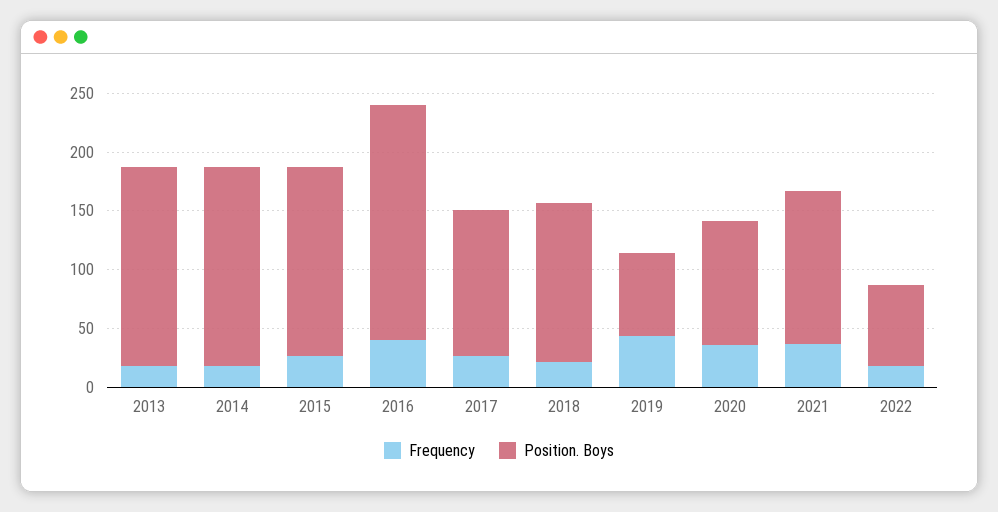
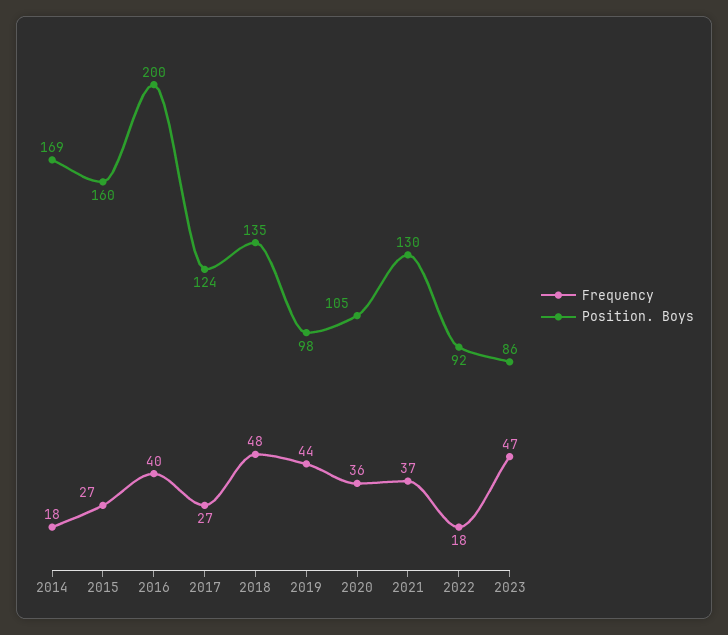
Frequency, 2013: 20 -> none
Position. Boys, 2013: 170 -> none
Frequency, 2018: 20 -> 48
Position. Boys, 2019: 70 -> 98
Position. Boys, 2022: 70 -> 92
Frequency, 2023: none -> 47
Position. Boys, 2023: none -> 86

